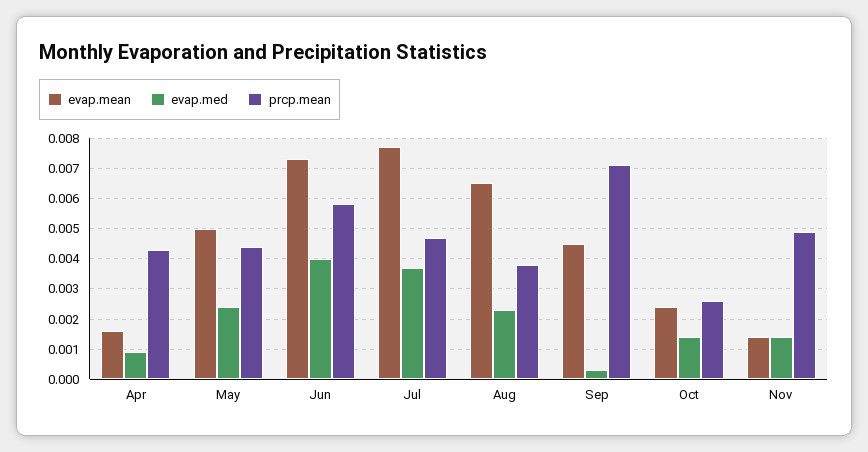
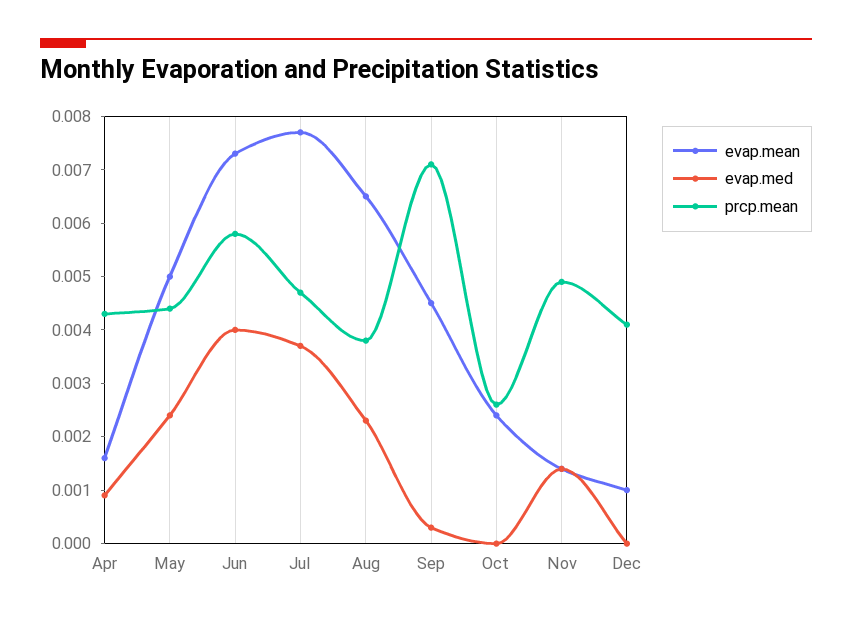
evap.med, Oct: 0.0015 -> 0
evap.mean, Dec: none -> 0.001
evap.med, Dec: none -> 0
prcp.mean, Dec: none -> 0.004

